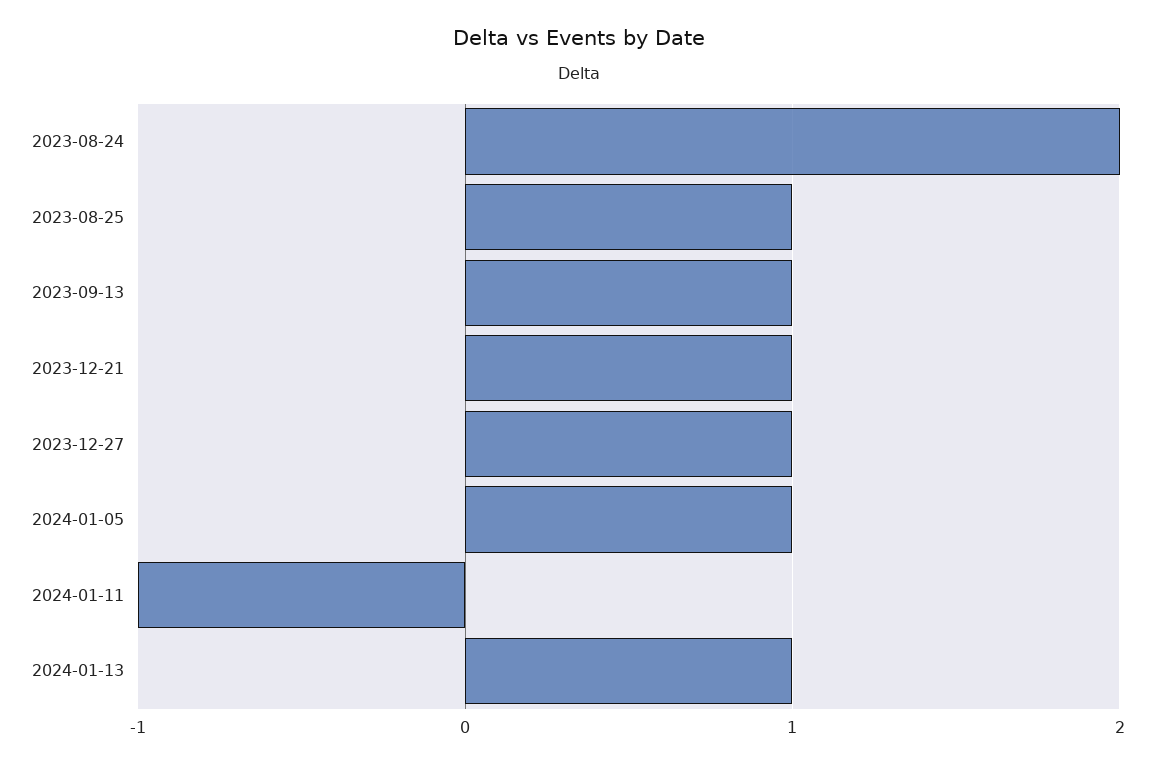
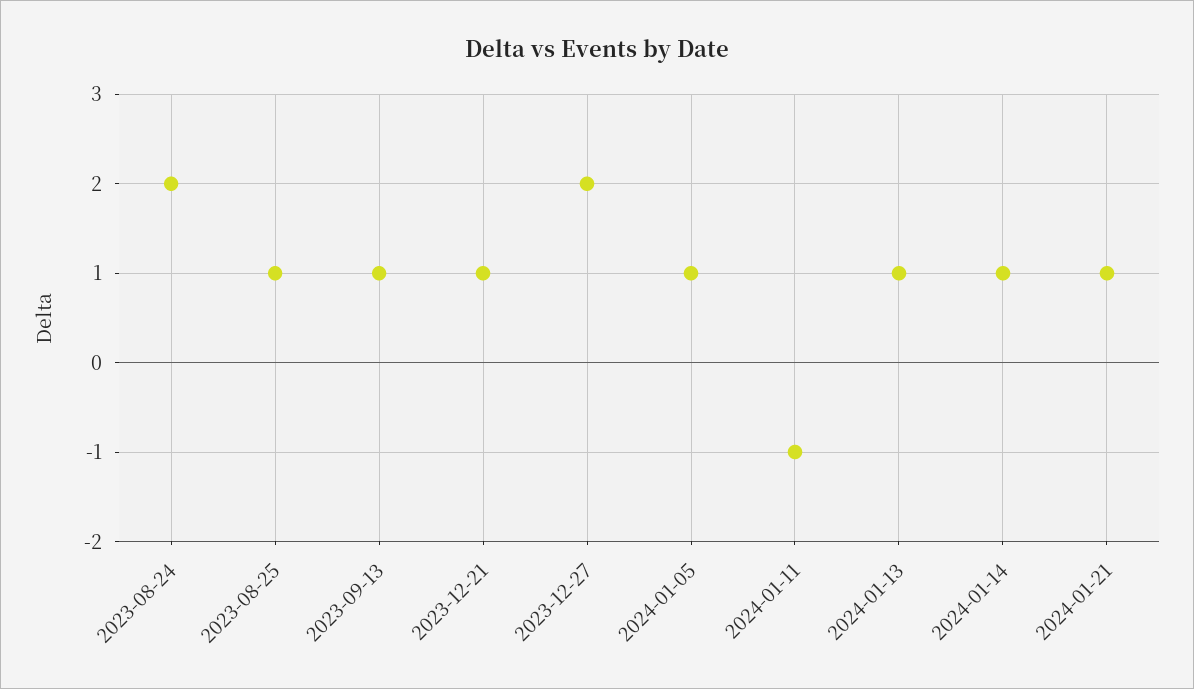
2023-12-27: 1 -> 2
2024-01-14: none -> 1
2024-01-21: none -> 1

